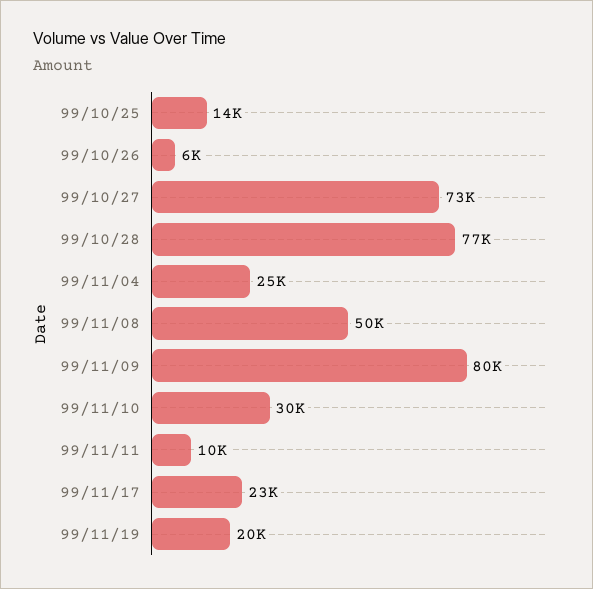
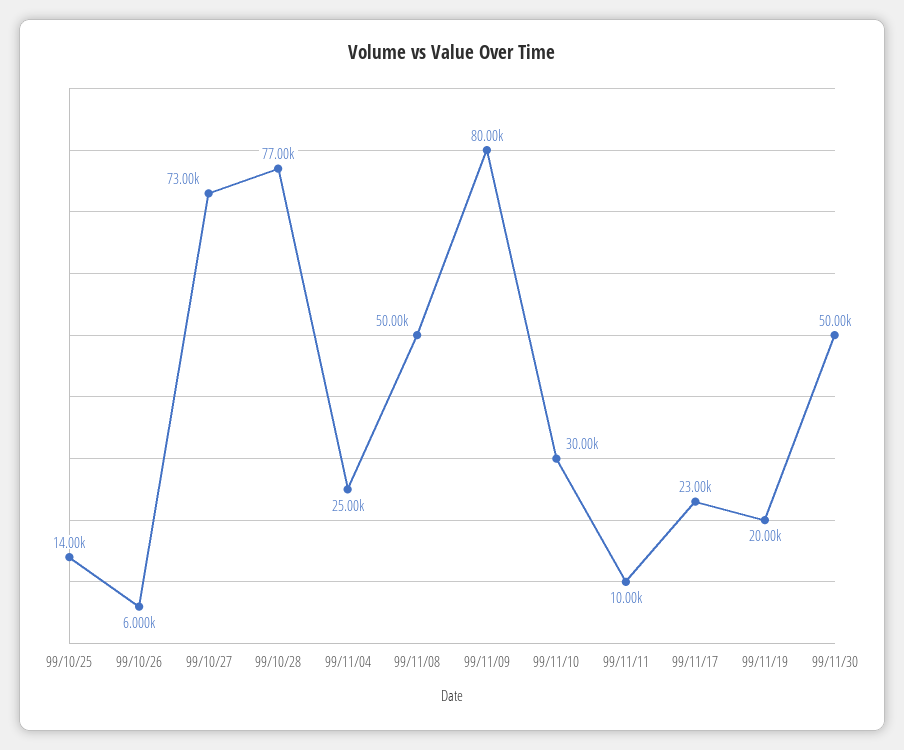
99/11/30: none -> 50000

